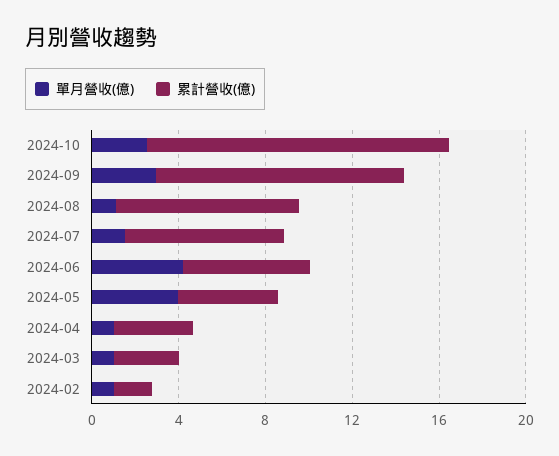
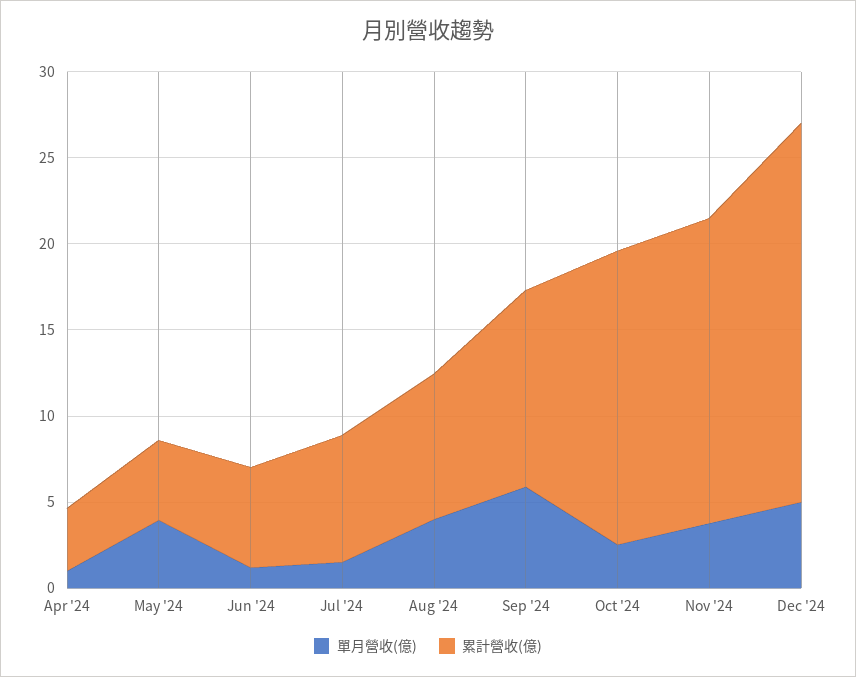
累計營收(億), 2024-10: 14 -> 17
單月營收(億), 2024-09: 3 -> 6
單月營收(億), 2024-08: 1 -> 4
單月營收(億), 2024-06: 4 -> 1
單月營收(億), 2024-03: 1 -> none
累計營收(億), 2024-03: 3 -> none
單月營收(億), 2024-02: 1 -> none
累計營收(億), 2024-02: 2 -> none
單月營收(億), Nov '24: none -> 4
累計營收(億), Nov '24: none -> 18
單月營收(億), Dec '24: none -> 5
累計營收(億), Dec '24: none -> 22

